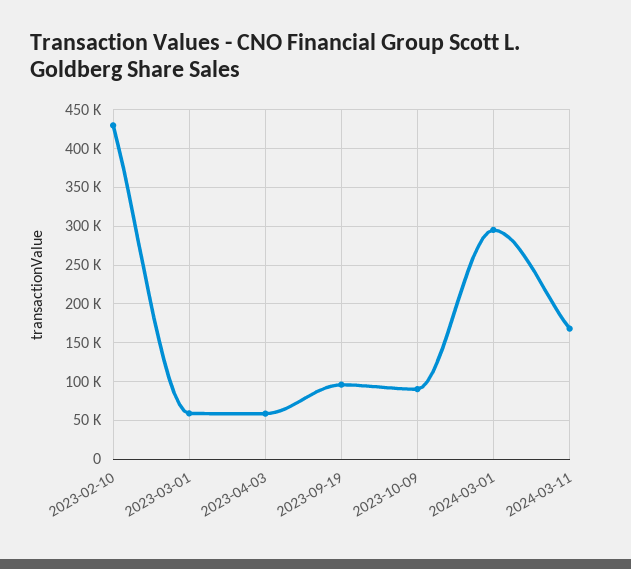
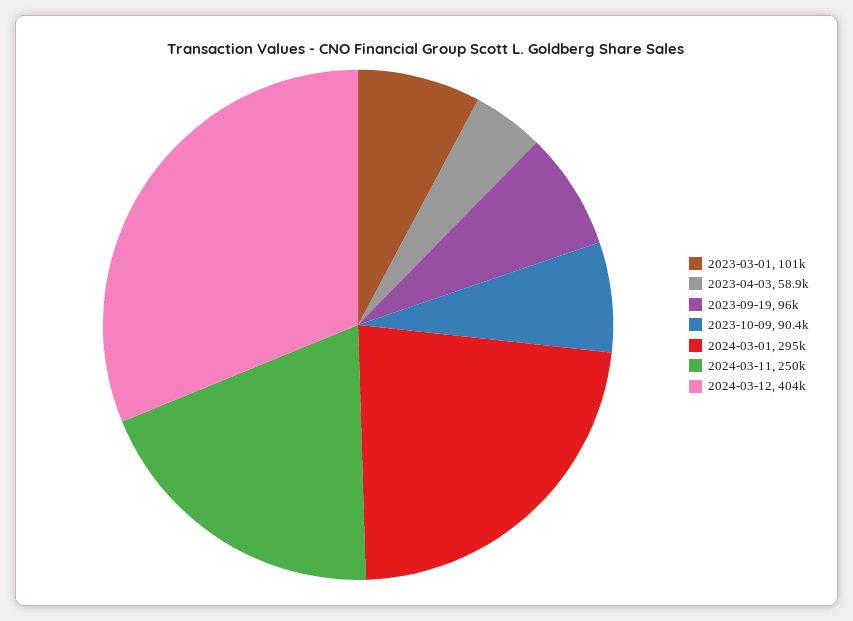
2023-02-10: 430000 -> none
2023-03-01: 60000 -> 101000
2024-03-11: 170000 -> 250000
2024-03-12: none -> 404000

